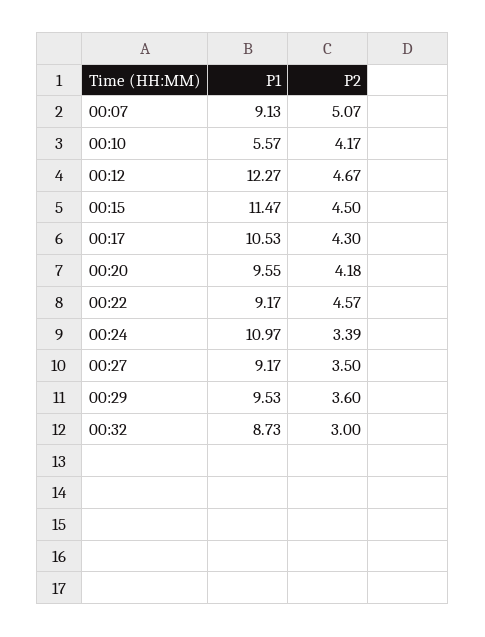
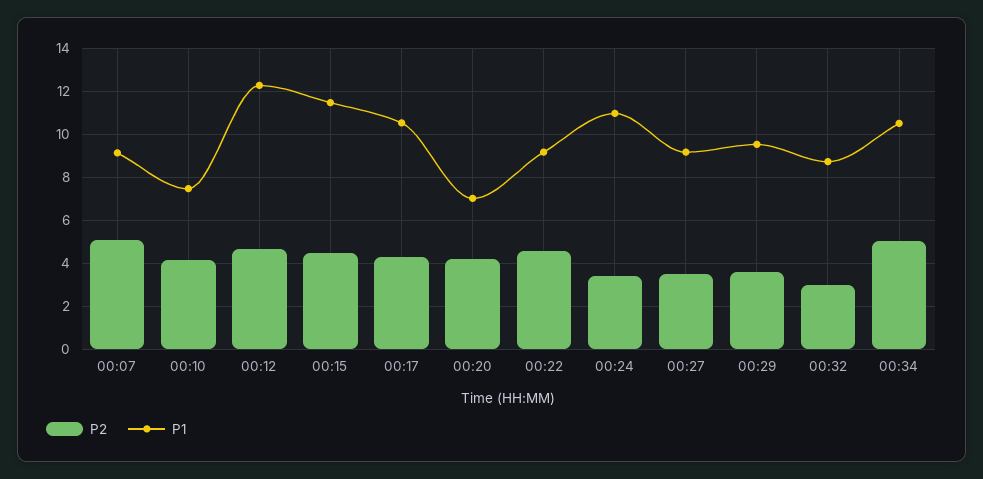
P1, 00:10: 5.57 -> 7.5
P1, 00:20: 9.55 -> 7
P2, 00:34: none -> 5
P1, 00:34: none -> 10.5

